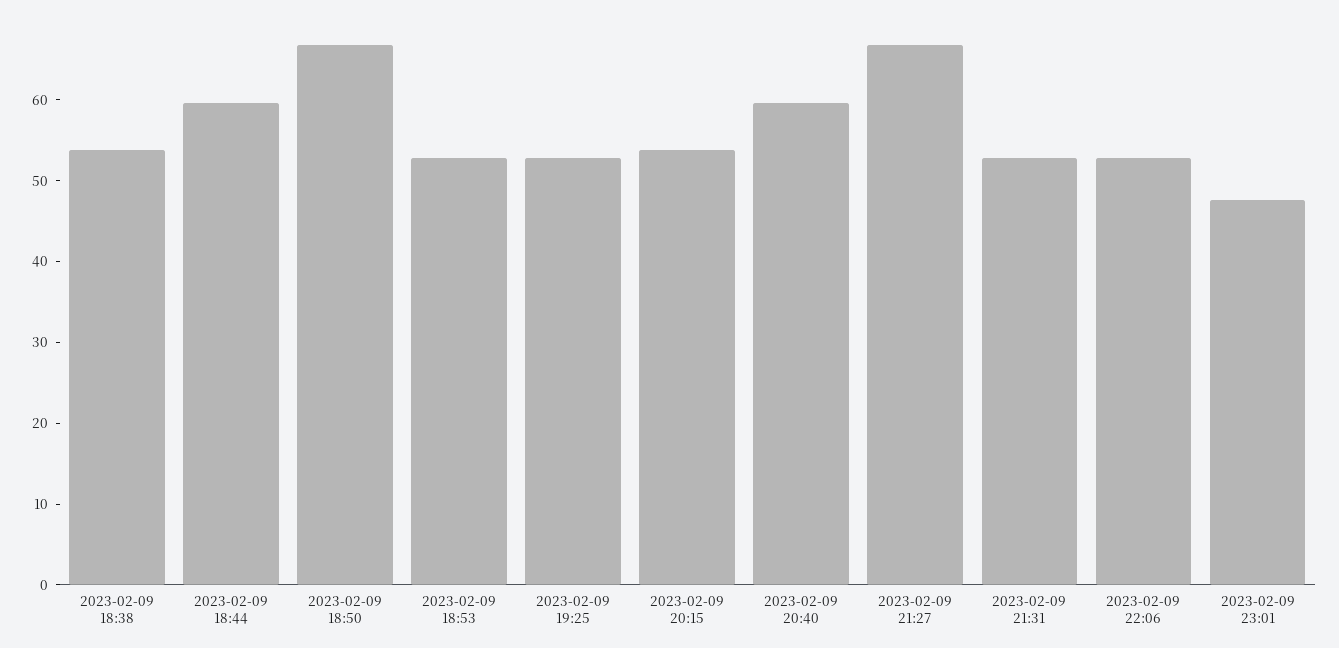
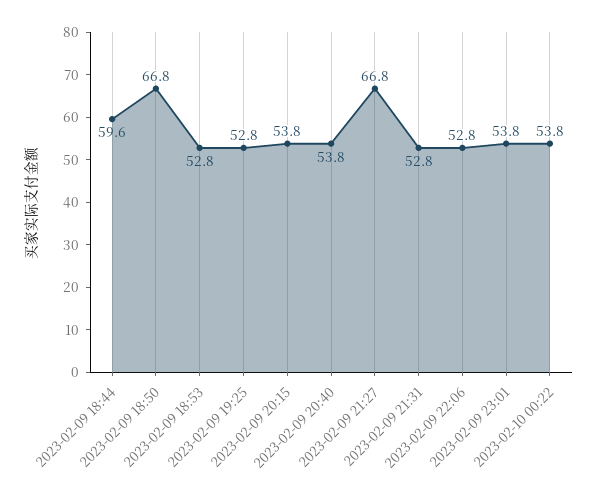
2023-02-09 18:38: 54 -> none
2023-02-09 20:40: 60 -> 53.8
2023-02-09 23:01: 48 -> 53.8
2023-02-10 00:22: none -> 53.8

